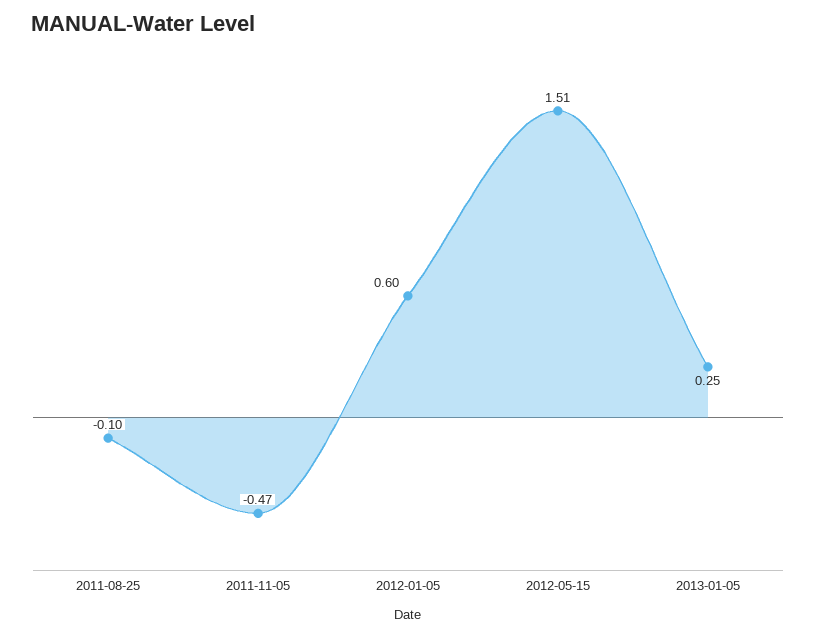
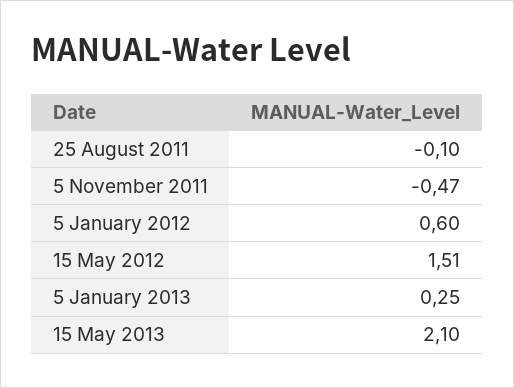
15 May 2013: none -> 2.1

